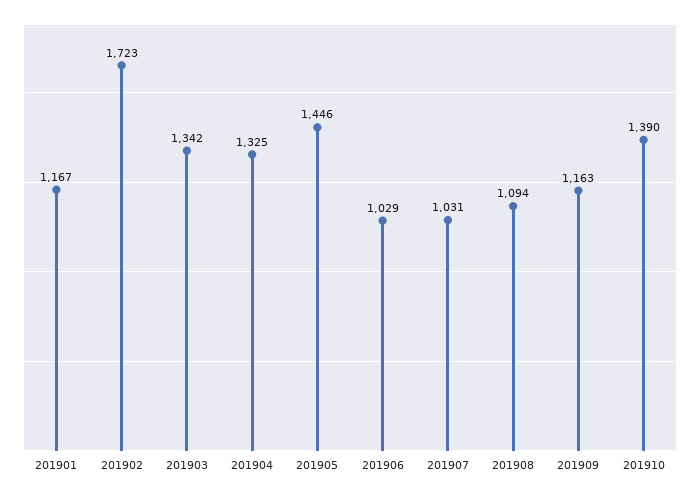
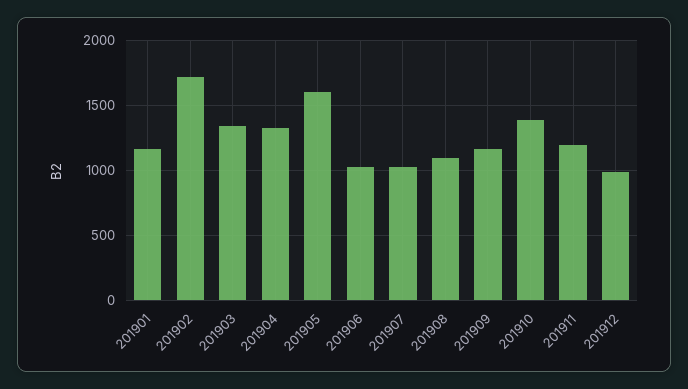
201905: 1446 -> 1600
201911: none -> 1200
201912: none -> 1000

